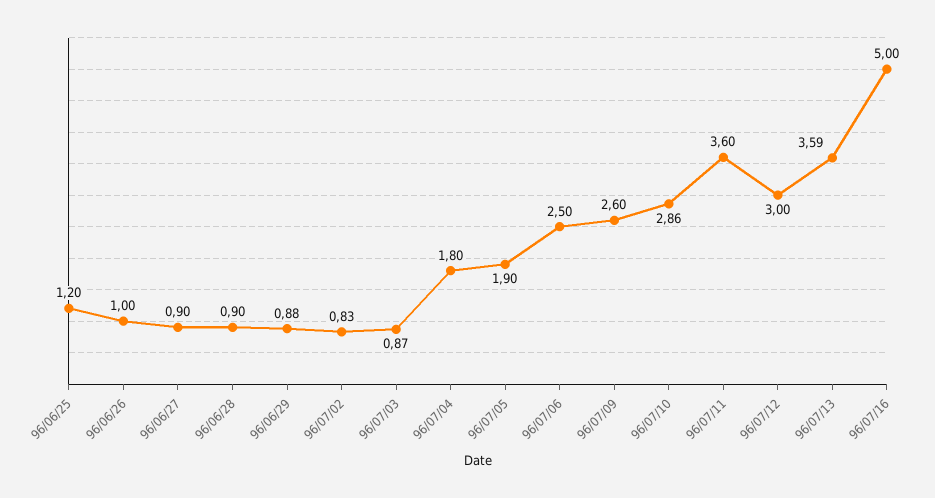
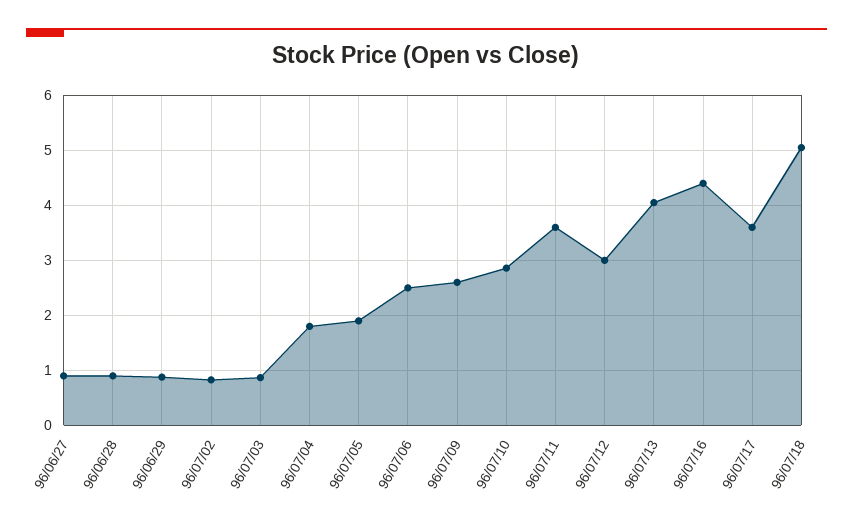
96/06/25: 1.2 -> none
96/06/26: 1 -> none
96/07/13: 3.59 -> 4
96/07/16: 5 -> 4.4
96/07/17: none -> 3.6
96/07/18: none -> 5

